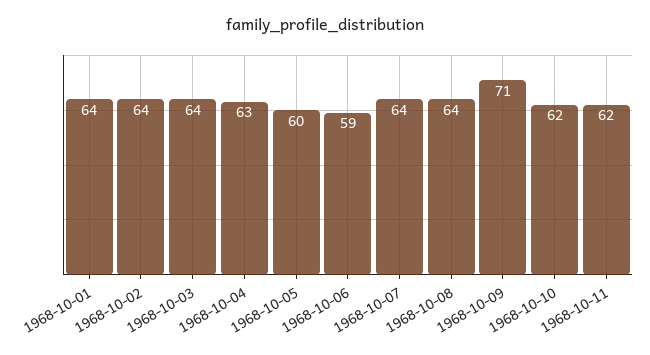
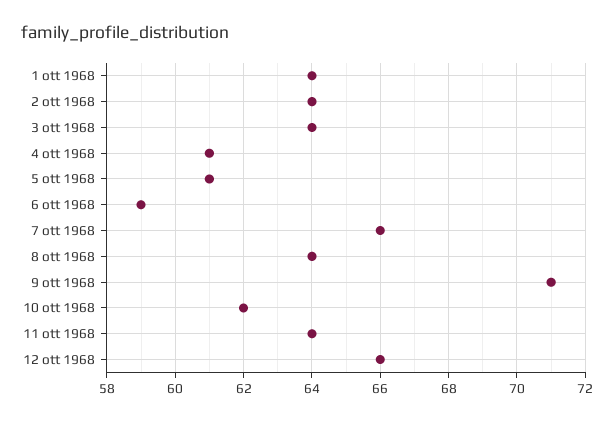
1968-10-04: 63 -> 61
1968-10-05: 60 -> 61
1968-10-07: 64 -> 66
1968-10-11: 62 -> 64
12 ott 1968: none -> 66

